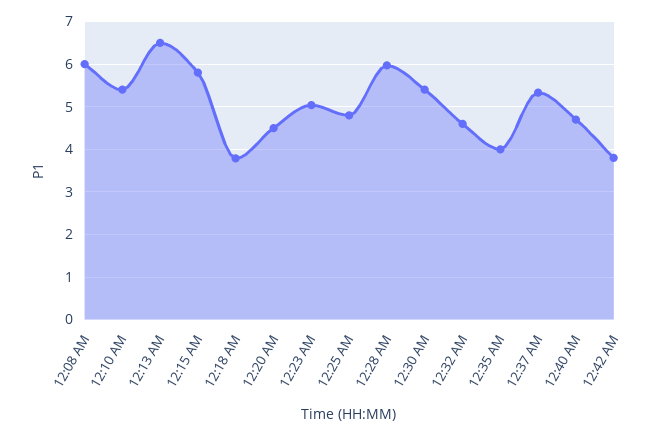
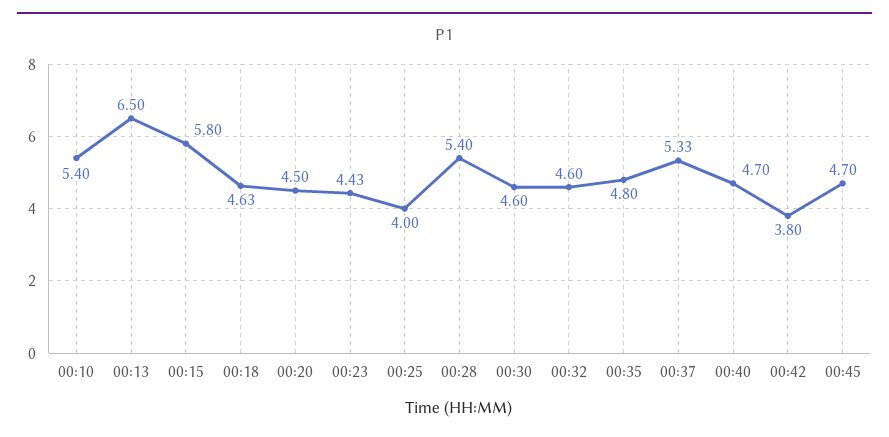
12:08 AM: 6 -> none
12:18 AM: 3.8 -> 4.63
12:23 AM: 5 -> 4.43
12:25 AM: 4.8 -> 4
12:28 AM: 6 -> 5.4
12:30 AM: 5.4 -> 4.6
12:35 AM: 4 -> 4.8
00:45: none -> 4.7

